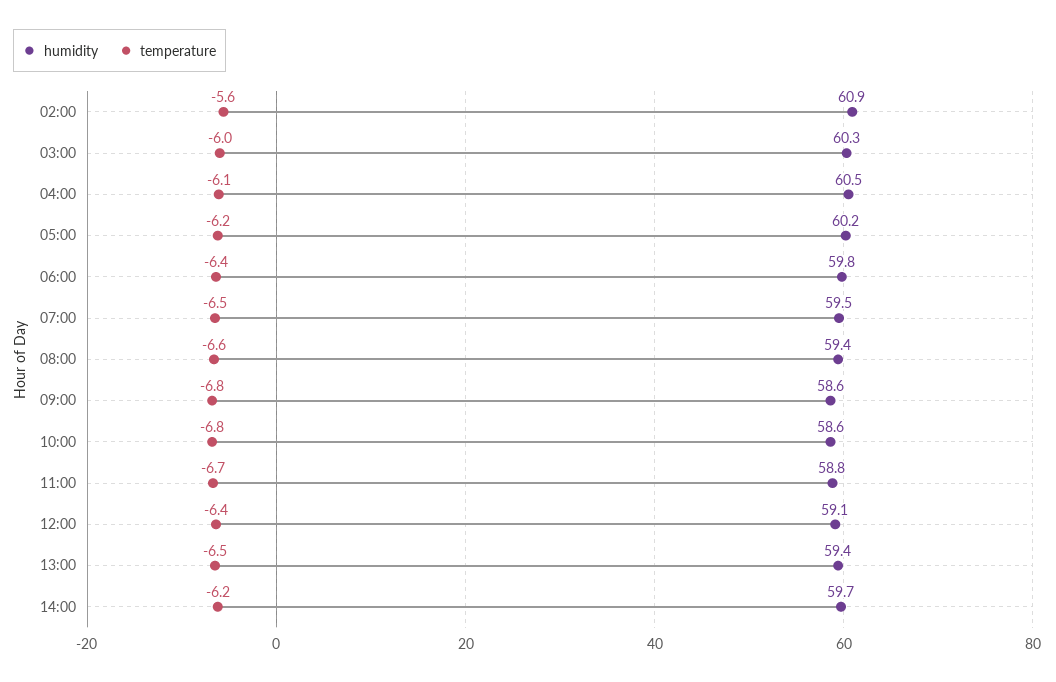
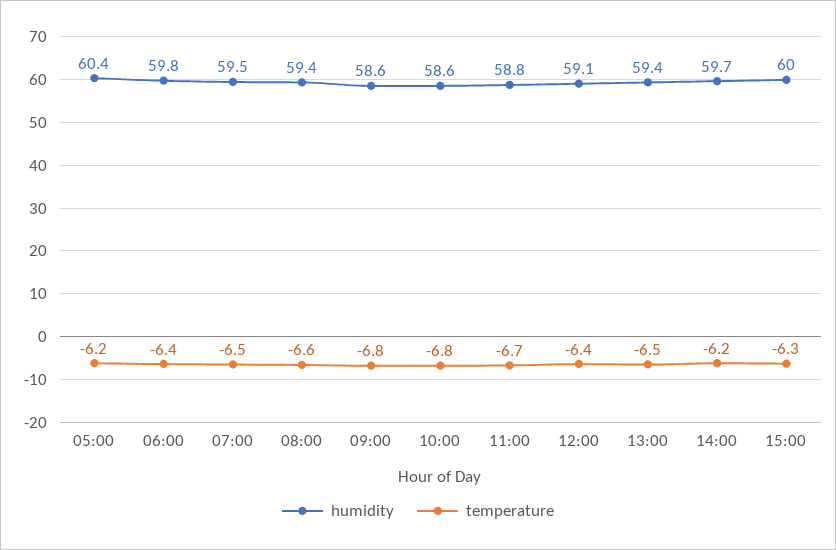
humidity, 02:00: 60.9 -> none
temperature, 02:00: -5.6 -> none
humidity, 03:00: 60.3 -> none
temperature, 03:00: -6 -> none
humidity, 04:00: 60.5 -> none
temperature, 04:00: -6.1 -> none
humidity, 05:00: 60.2 -> 60.4
humidity, 15:00: none -> 60
temperature, 15:00: none -> -6.3

